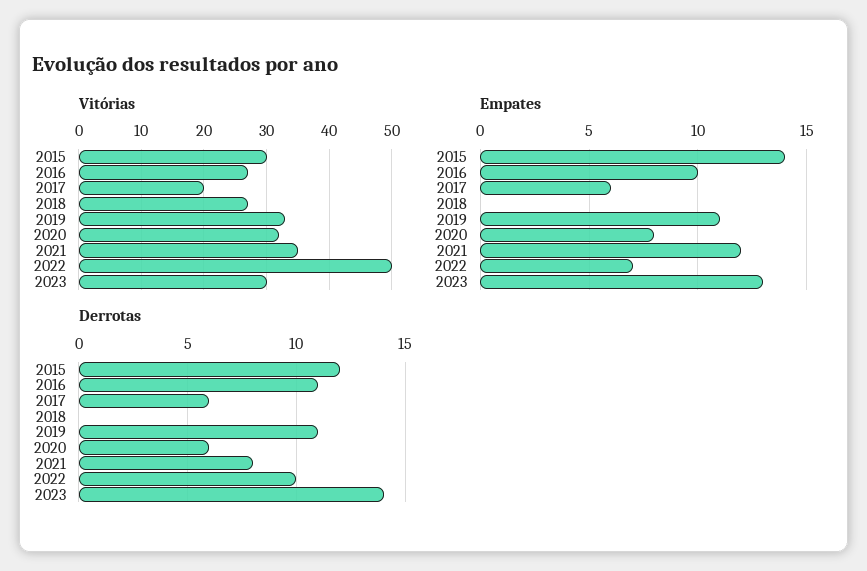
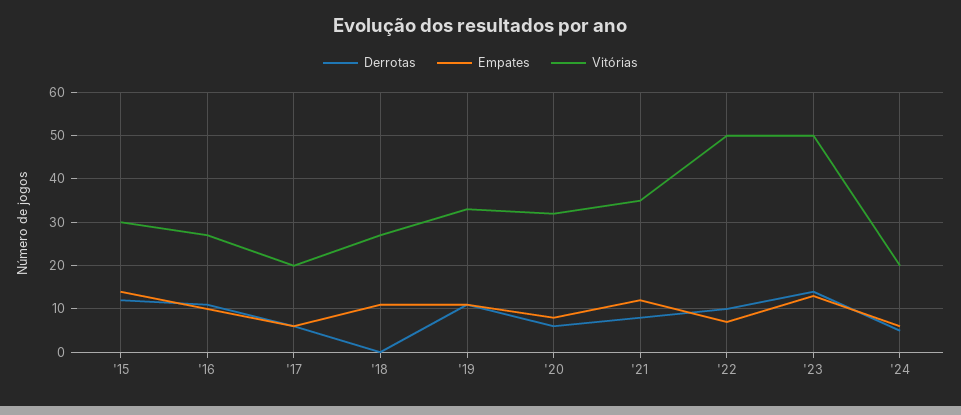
Vitórias, 2023: 30 -> 50
Empates, 2018: 0 -> 10
Derrotas, '24: none -> 5
Empates, '24: none -> 5
Vitórias, '24: none -> 20

